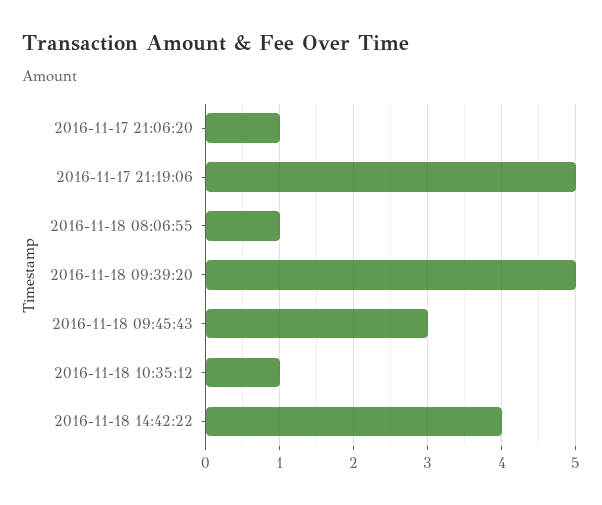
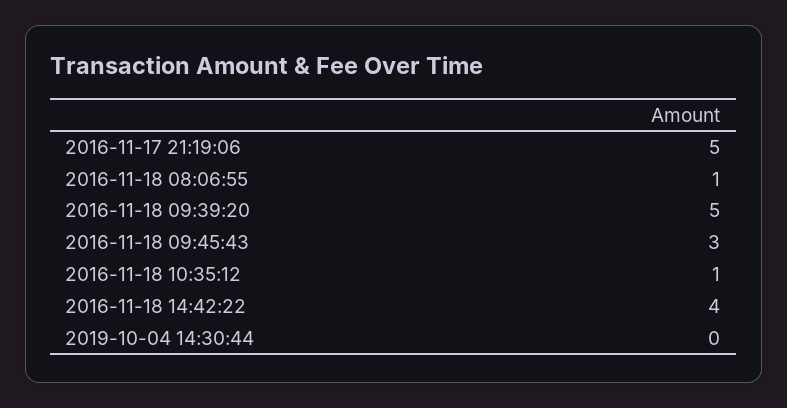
2016-11-17 21:06:20: 1 -> none
2019-10-04 14:30:44: none -> 0

